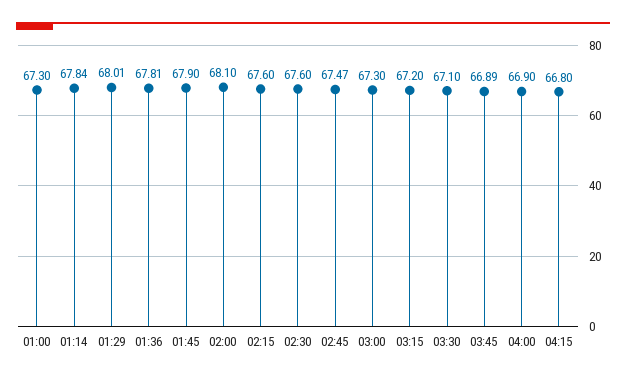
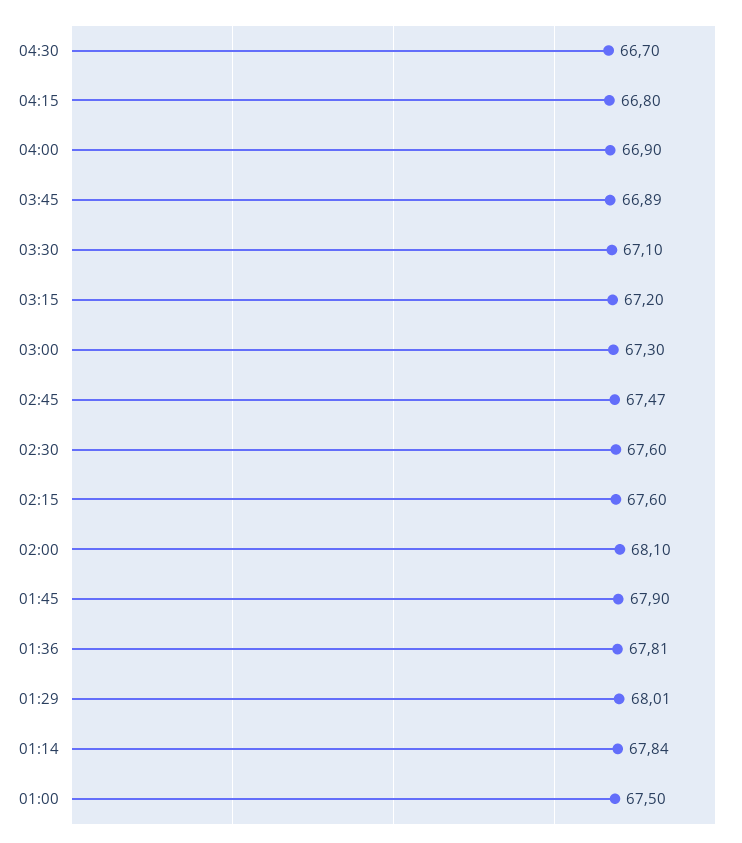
01:00: 67.3 -> 67.5
04:30: none -> 66.7

